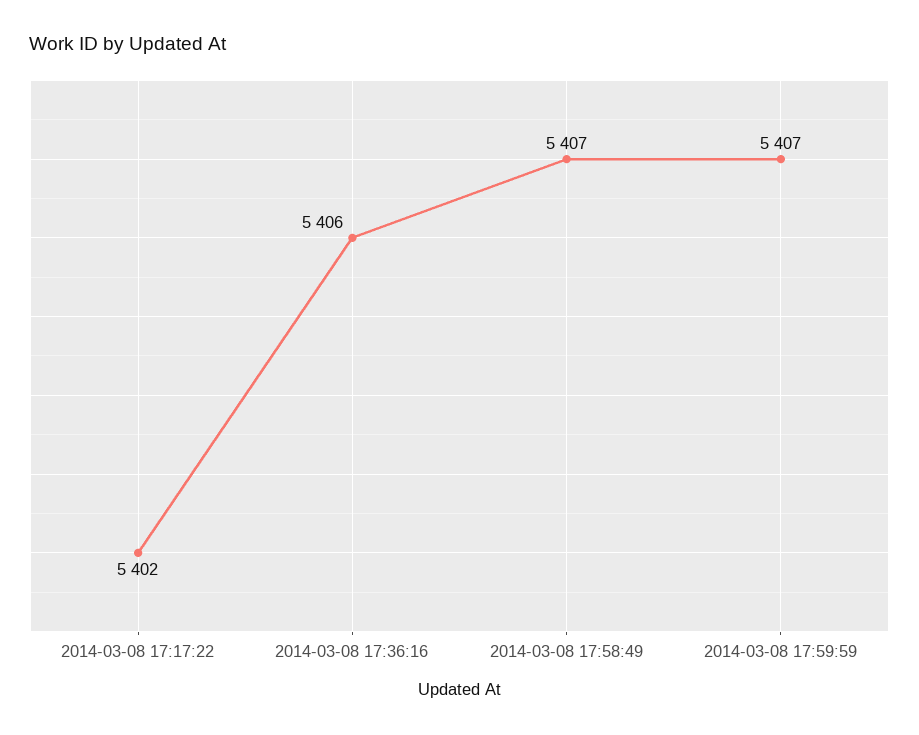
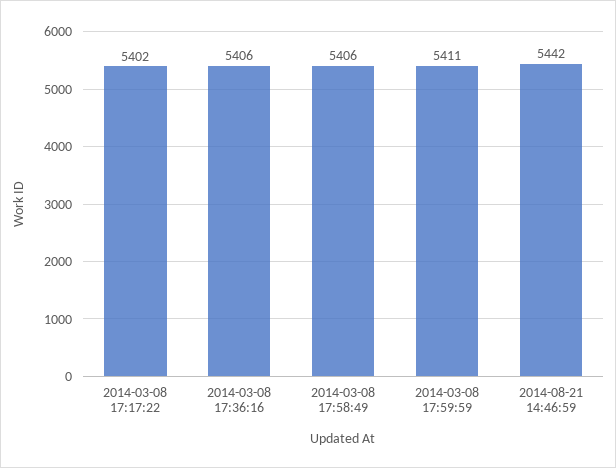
2014-03-08 17:58:49: 5407 -> 5406
2014-03-08 17:59:59: 5407 -> 5411
2014-08-21 14:46:59: none -> 5442

